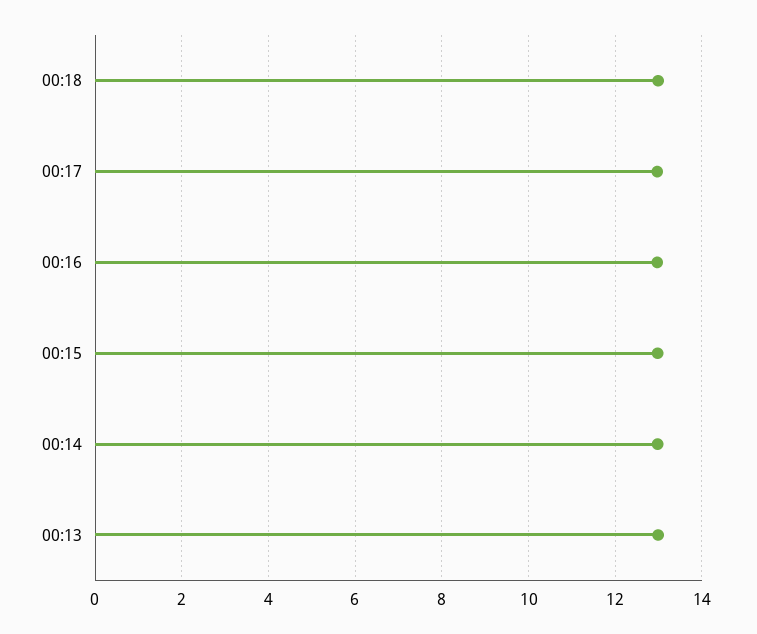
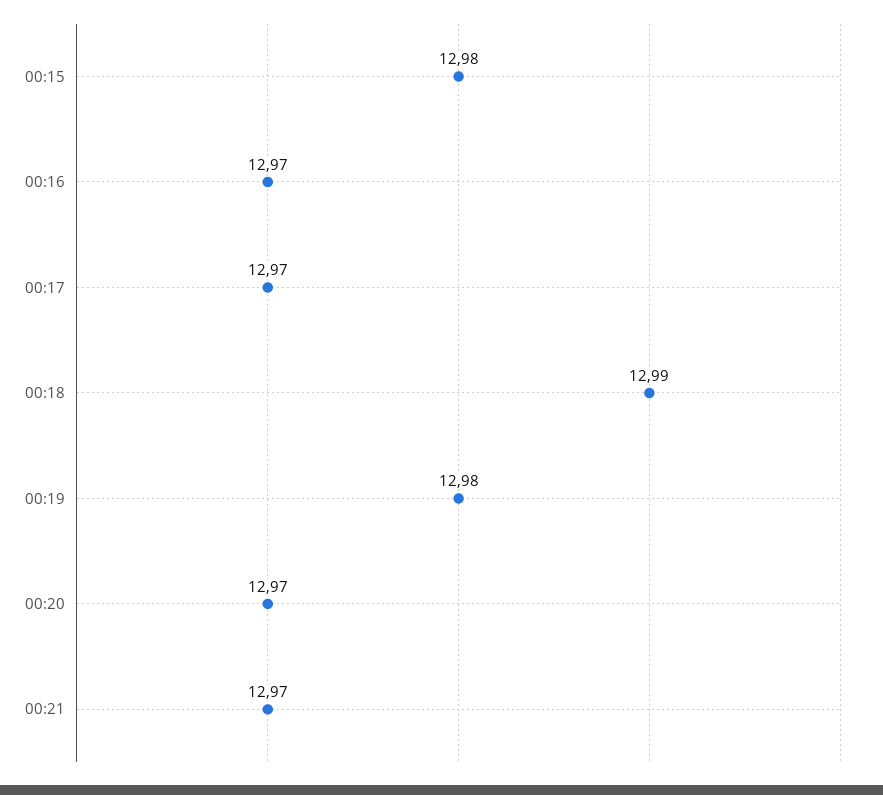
00:14: 13 -> none
00:13: 13 -> none
00:19: none -> 12.98
00:20: none -> 12.97
00:21: none -> 12.97

